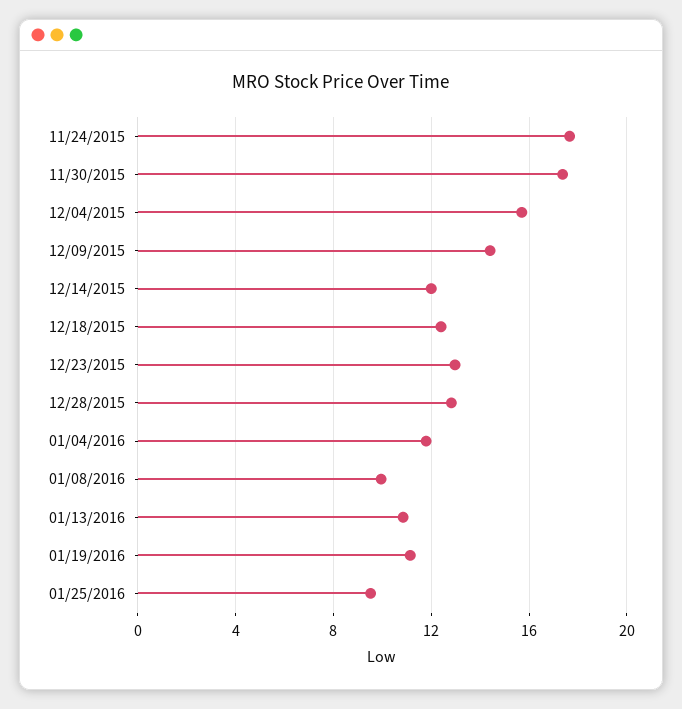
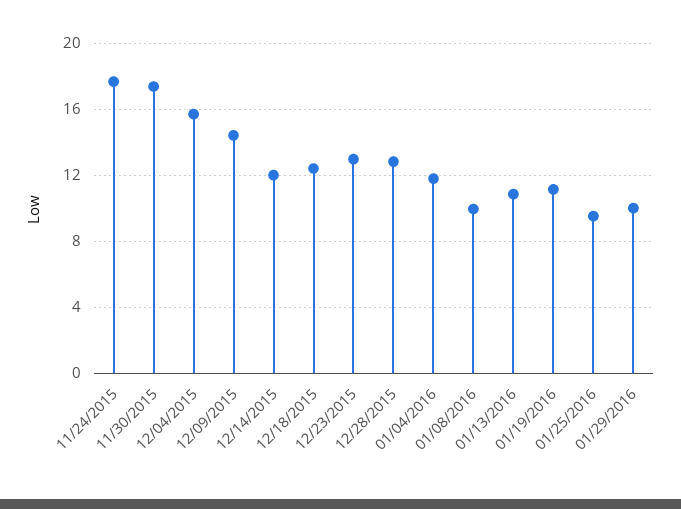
01/29/2016: none -> 10

